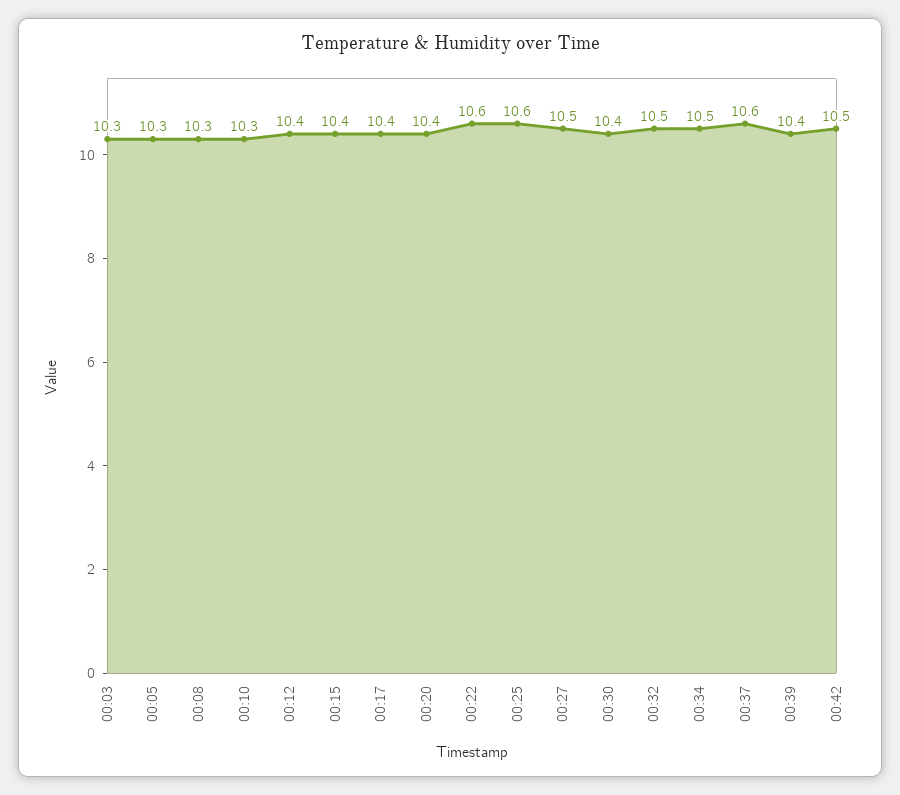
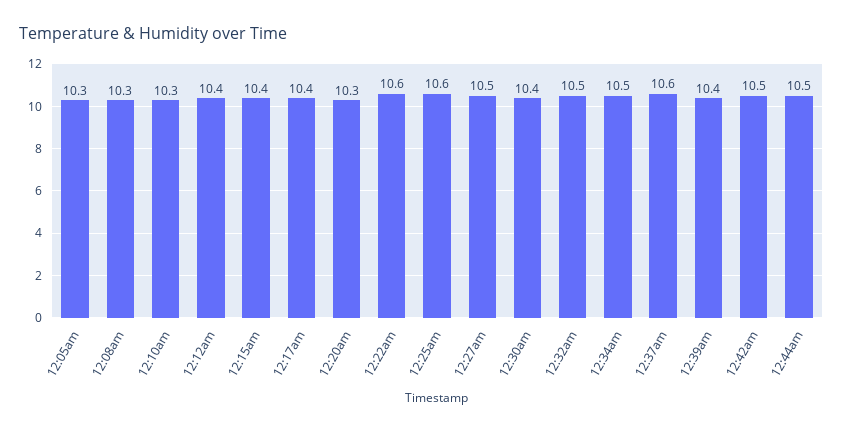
00:03: 10.3 -> none
00:20: 10.4 -> 10.3
12:44am: none -> 10.5

